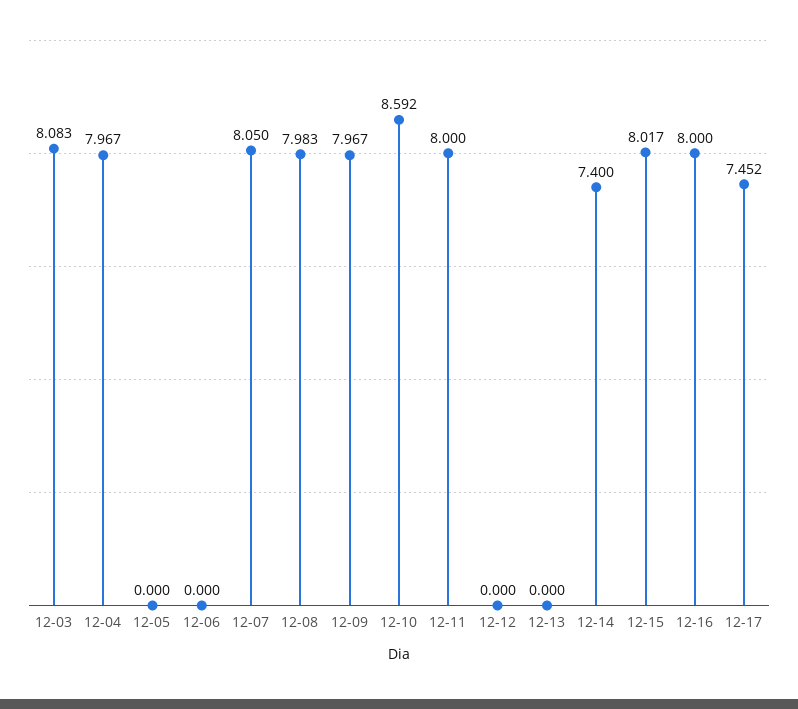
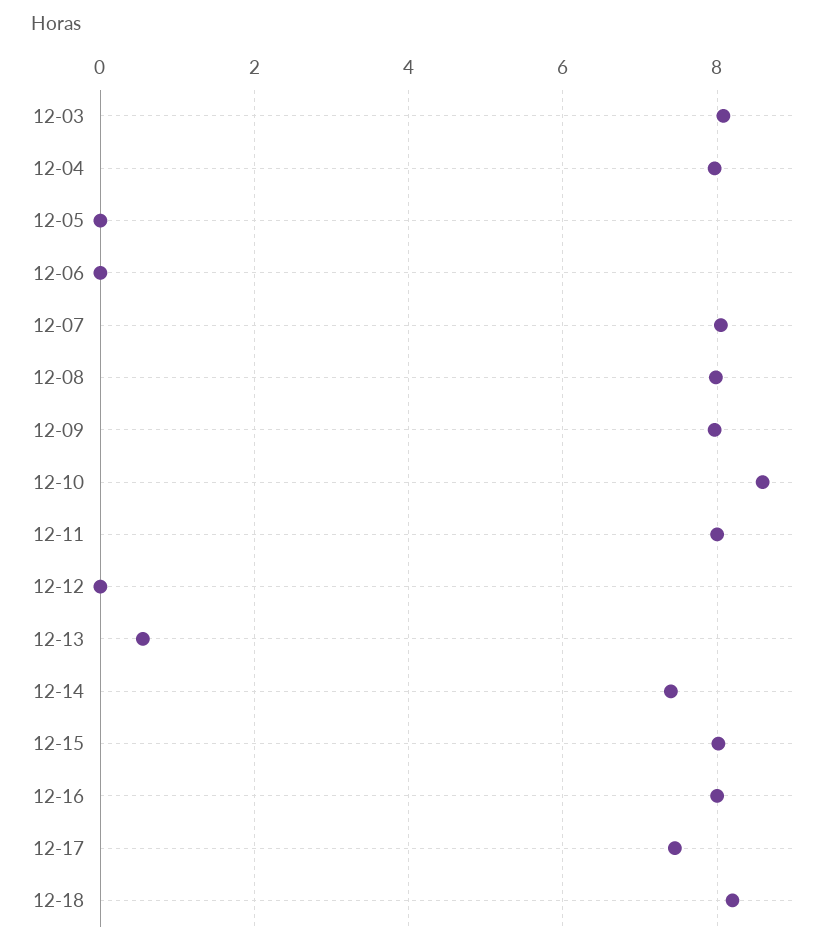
12-13: 0 -> 0.6
12-18: none -> 8.2

